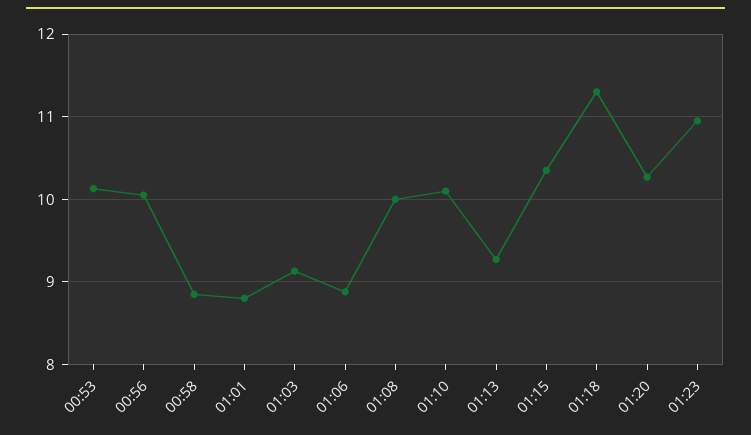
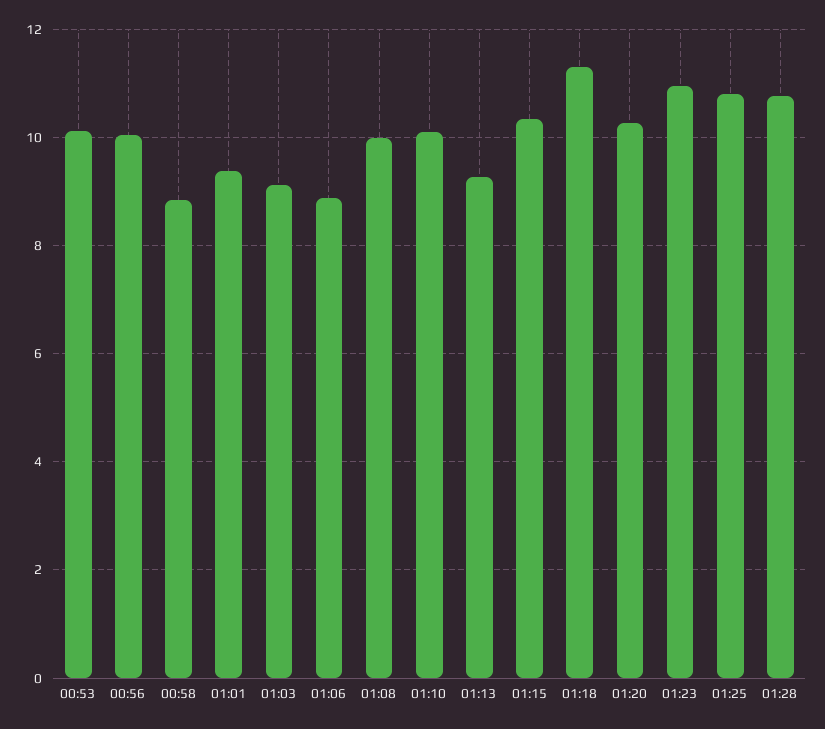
01:01: 8.8 -> 9.4
01:25: none -> 10.8
01:28: none -> 10.8

